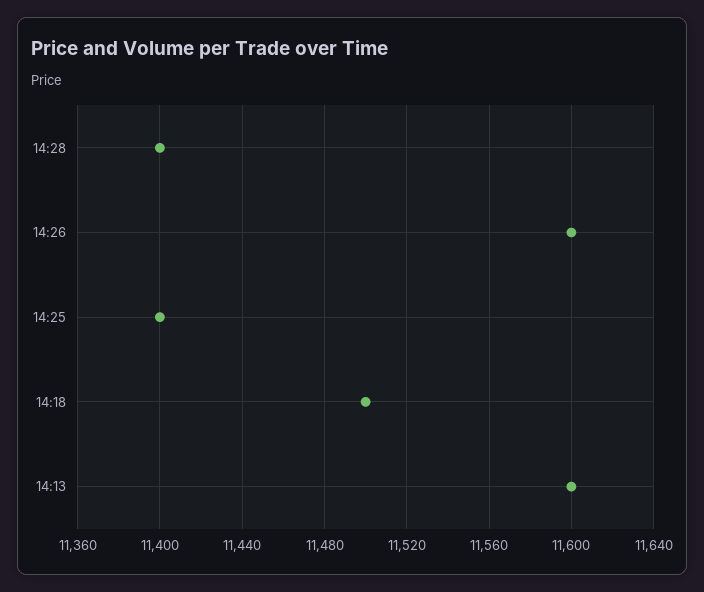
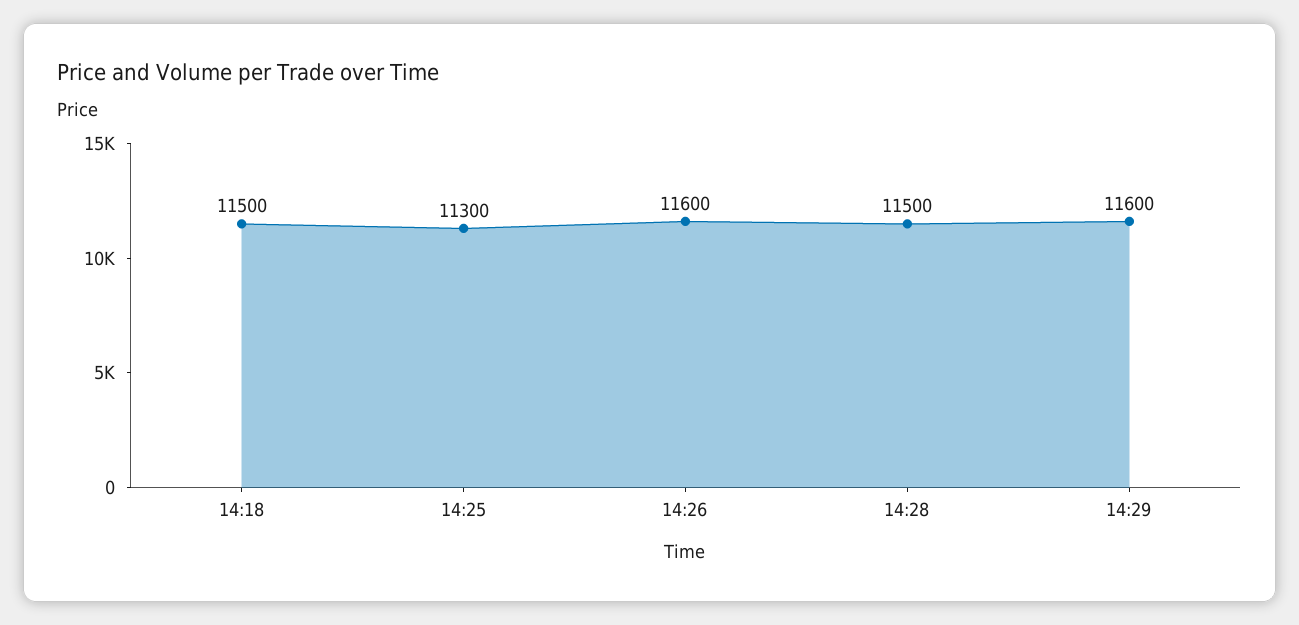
14:28: 11400 -> 11500
14:25: 11400 -> 11300
14:13: 11600 -> none
14:29: none -> 11600

